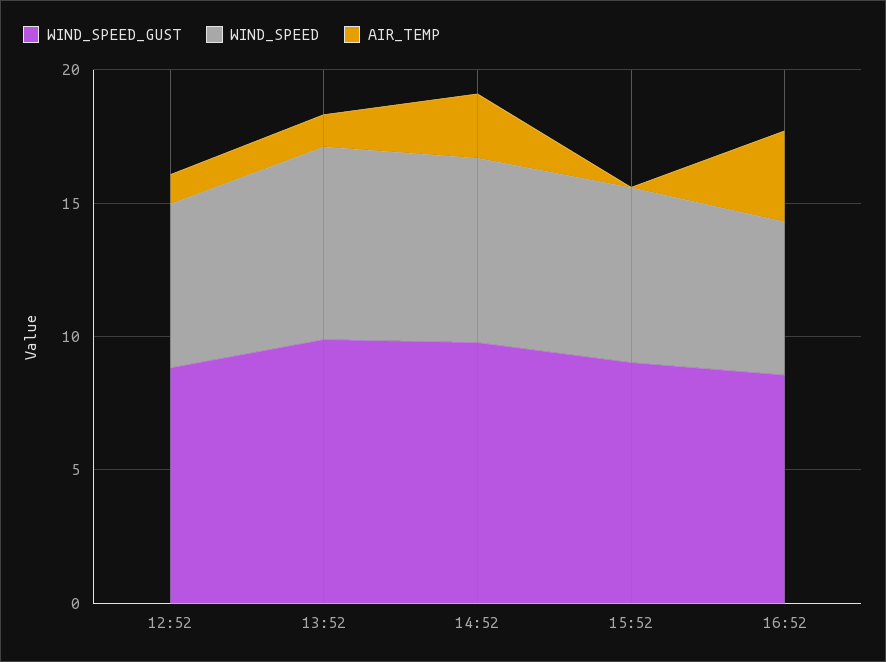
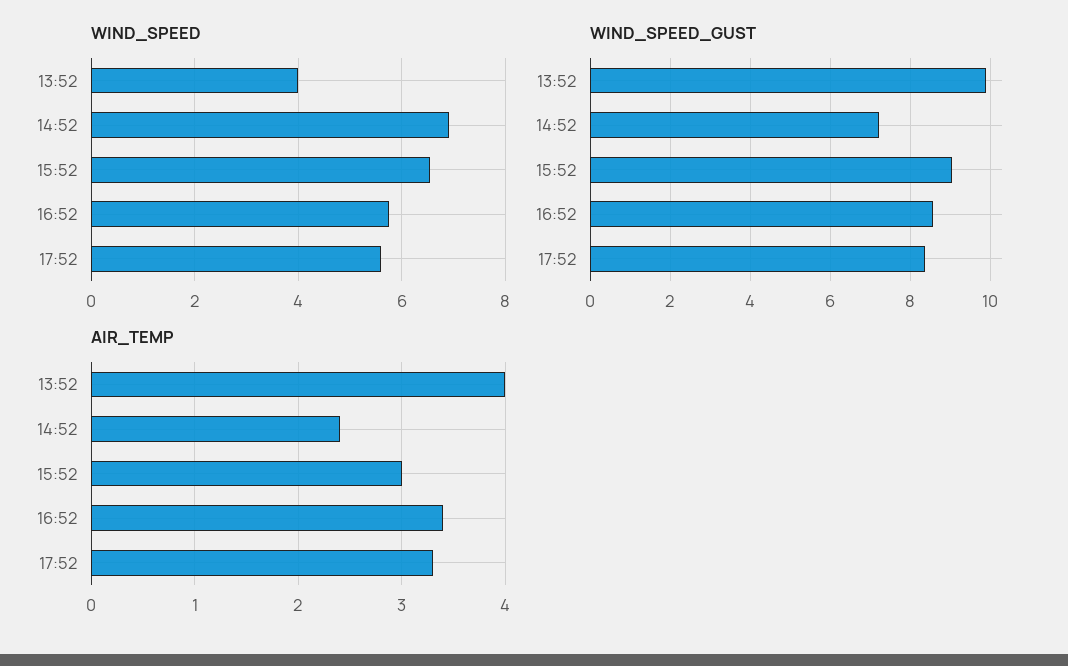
WIND_SPEED_GUST, 12:52: 9 -> none
WIND_SPEED, 12:52: 6 -> none
AIR_TEMP, 12:52: 1 -> none
WIND_SPEED, 13:52: 7 -> 4
AIR_TEMP, 13:52: 1 -> 4
WIND_SPEED_GUST, 14:52: 10 -> 7.2
AIR_TEMP, 15:52: 0 -> 3
WIND_SPEED, 17:52: none -> 5.6
WIND_SPEED_GUST, 17:52: none -> 8.4
AIR_TEMP, 17:52: none -> 3.3

